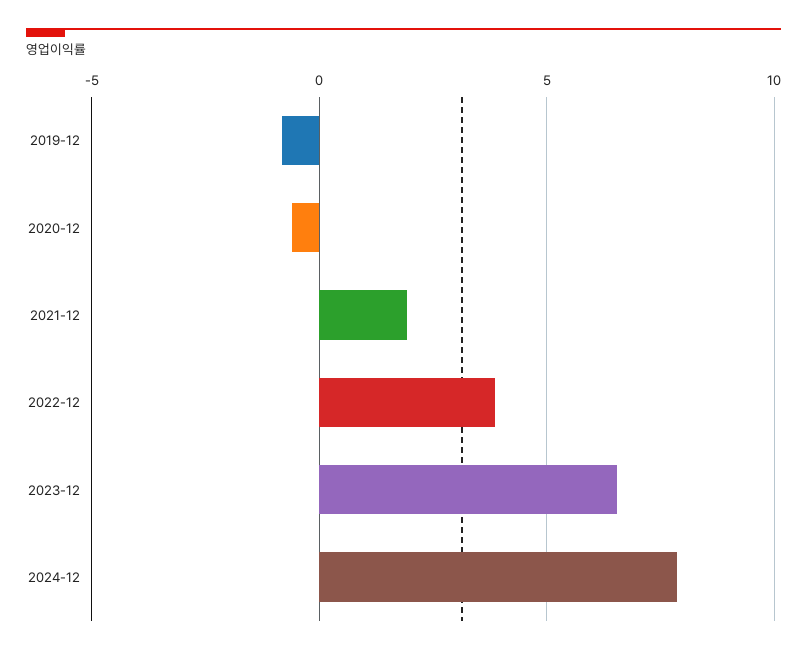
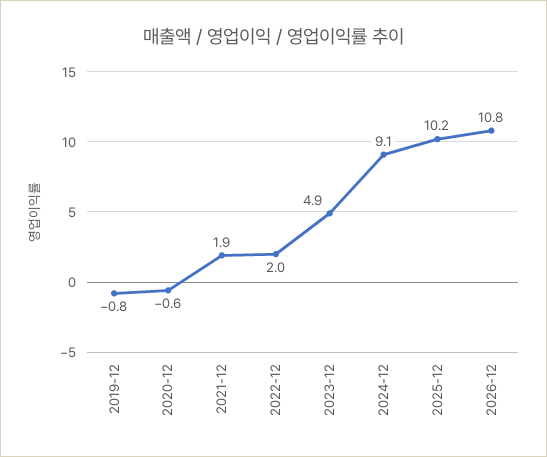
2022-12: 4 -> 2
2023-12: 6.5 -> 4.9
2024-12: 8 -> 9.1
2025-12: none -> 10.2
2026-12: none -> 10.8

